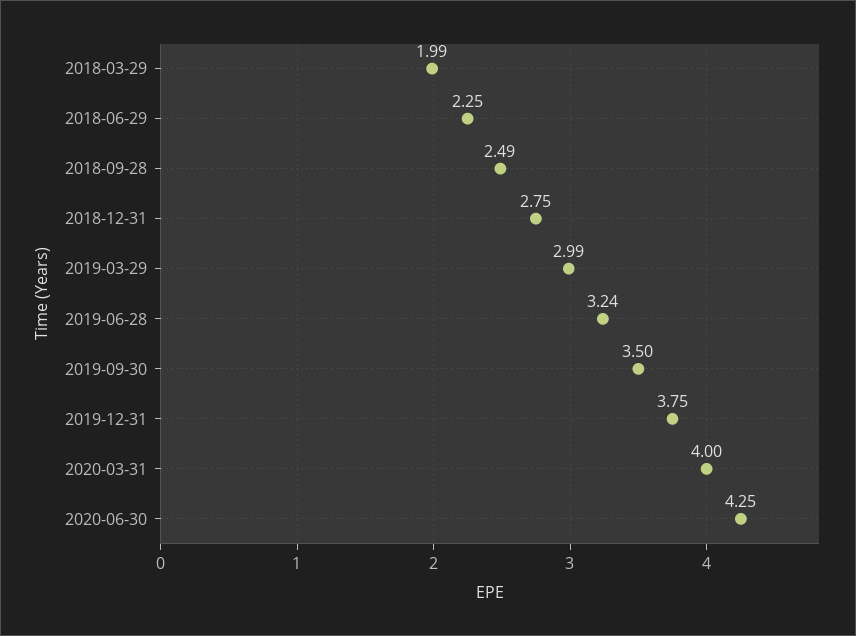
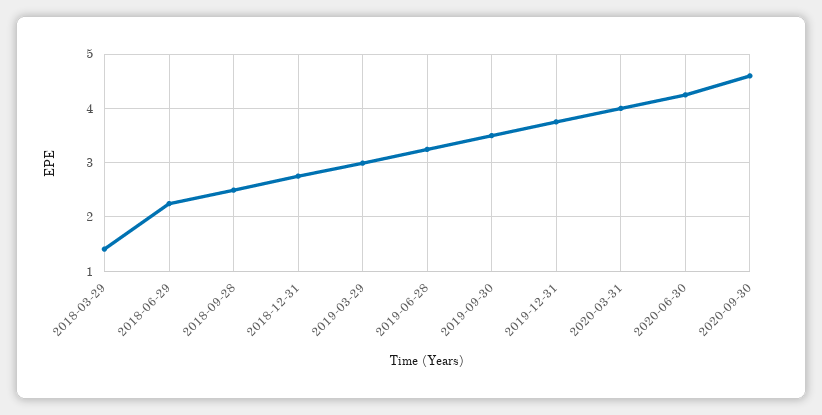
2018-03-29: 1.99 -> 1.4
2020-09-30: none -> 4.6

